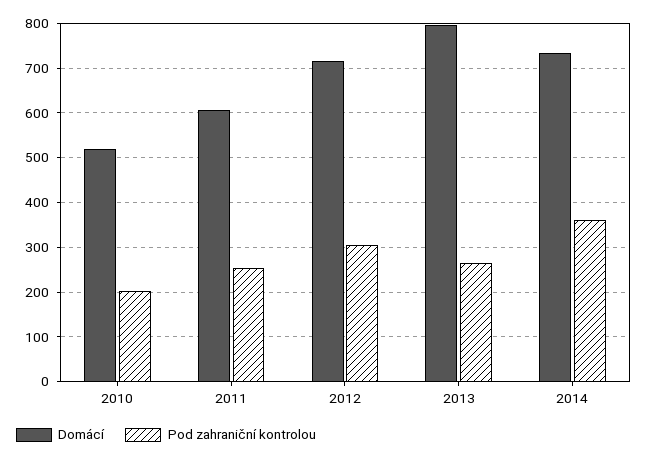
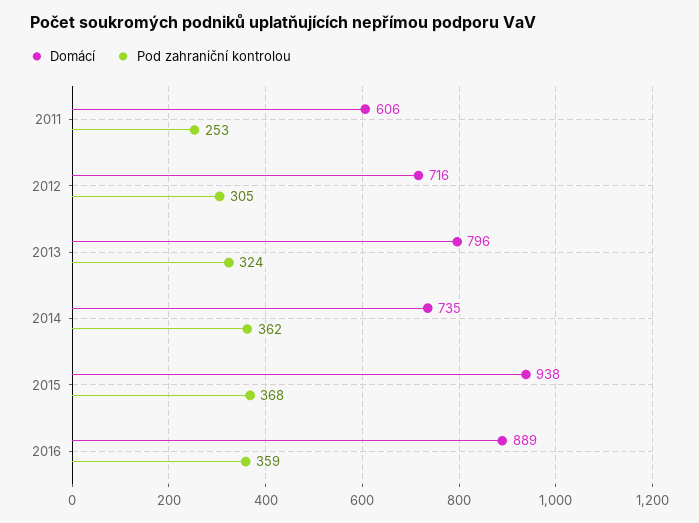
Domácí, 2010: 520 -> none
Pod zahraniční kontrolou, 2010: 200 -> none
Pod zahraniční kontrolou, 2013: 260 -> 324
Domácí, 2015: none -> 938
Pod zahraniční kontrolou, 2015: none -> 368
Domácí, 2016: none -> 889
Pod zahraniční kontrolou, 2016: none -> 359

